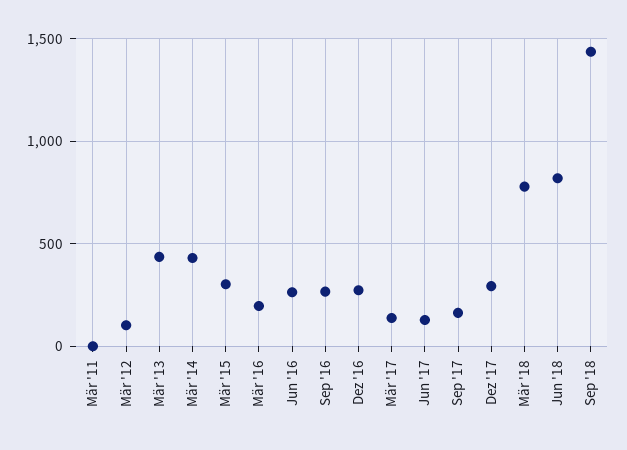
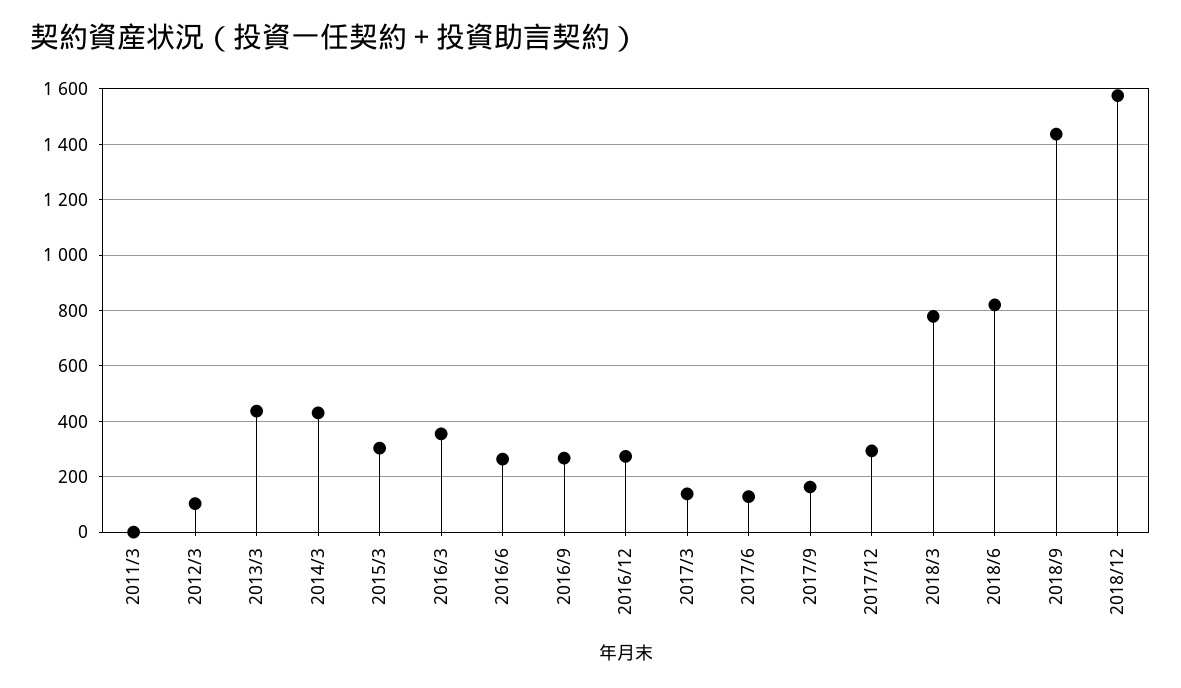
Mär '16: 200 -> 350
2018/12: none -> 1575

